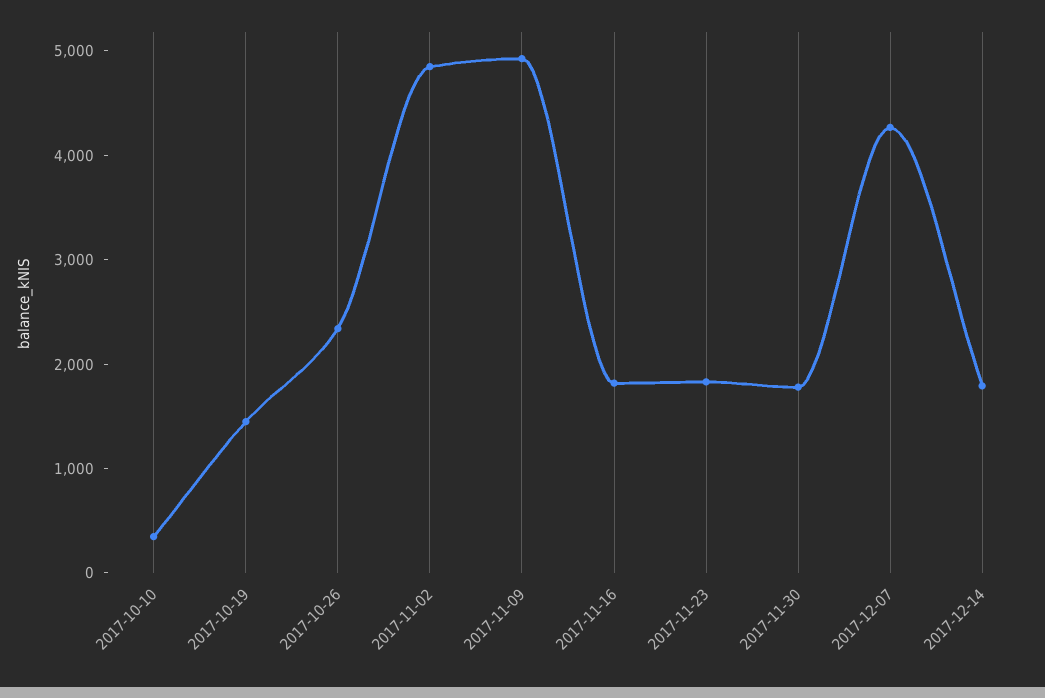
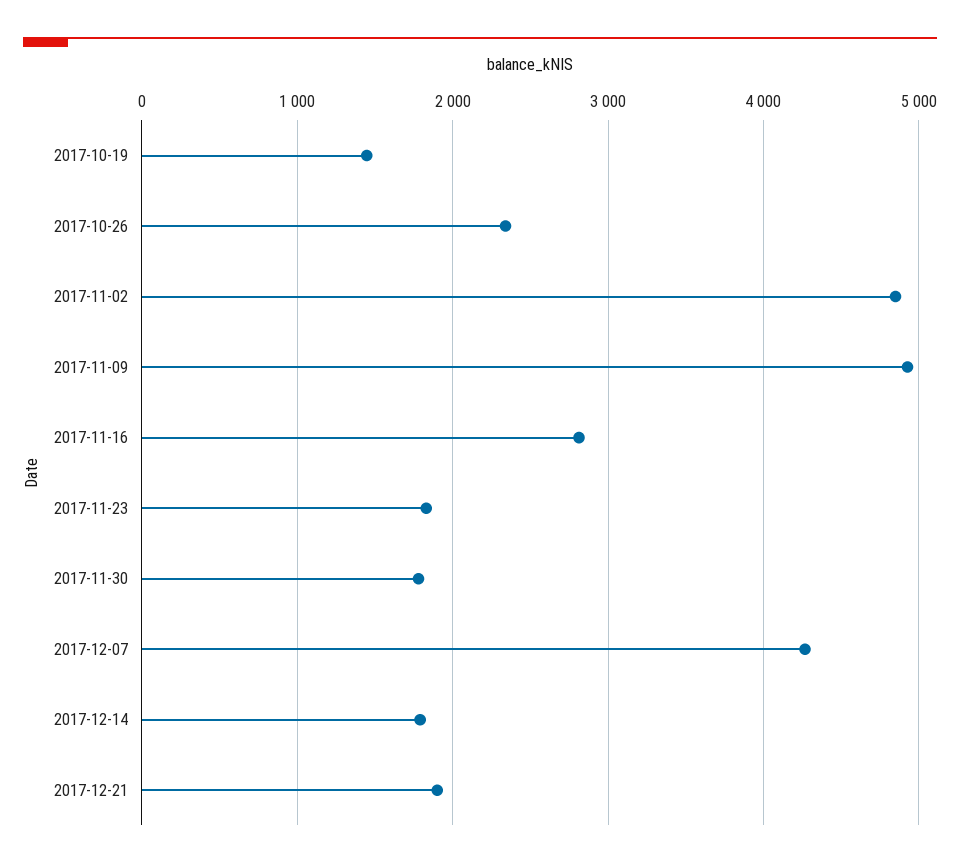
2017-10-10: 400 -> none
2017-11-16: 1800 -> 2800
2017-12-21: none -> 1900

